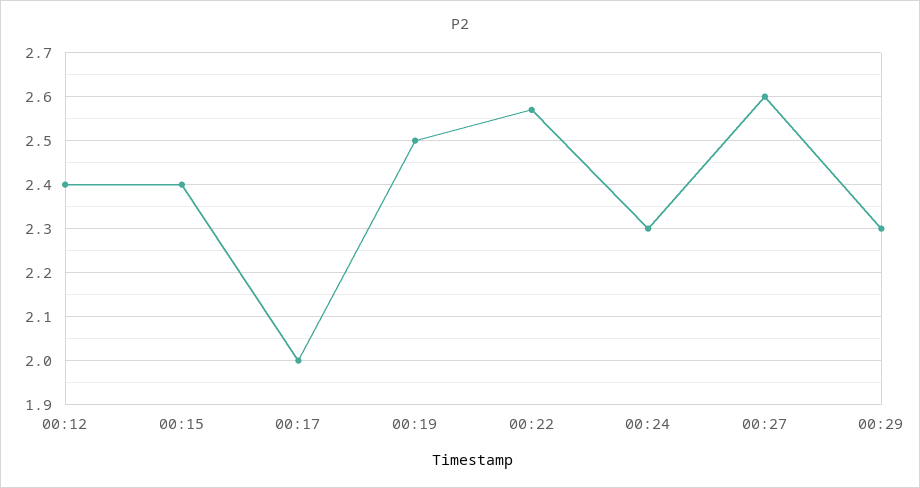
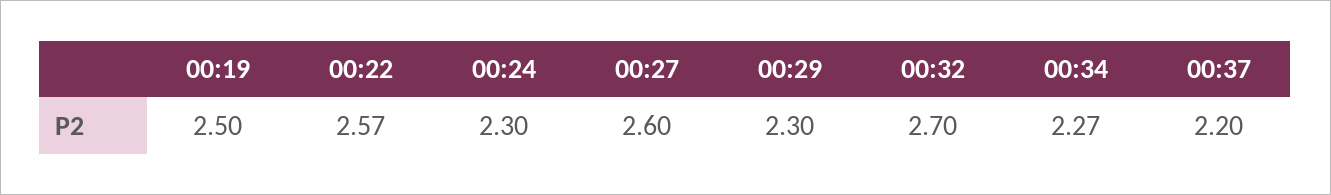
00:12: 2.4 -> none
00:15: 2.4 -> none
00:17: 2 -> none
00:32: none -> 2.7
00:34: none -> 2.27
00:37: none -> 2.2

